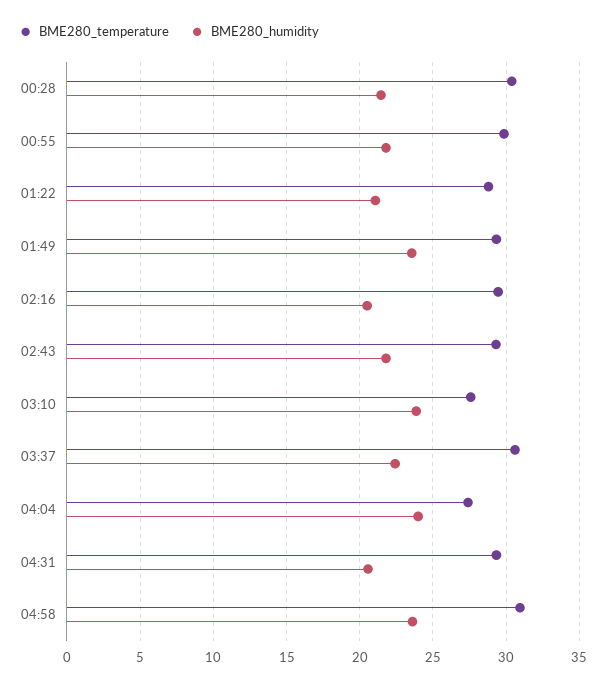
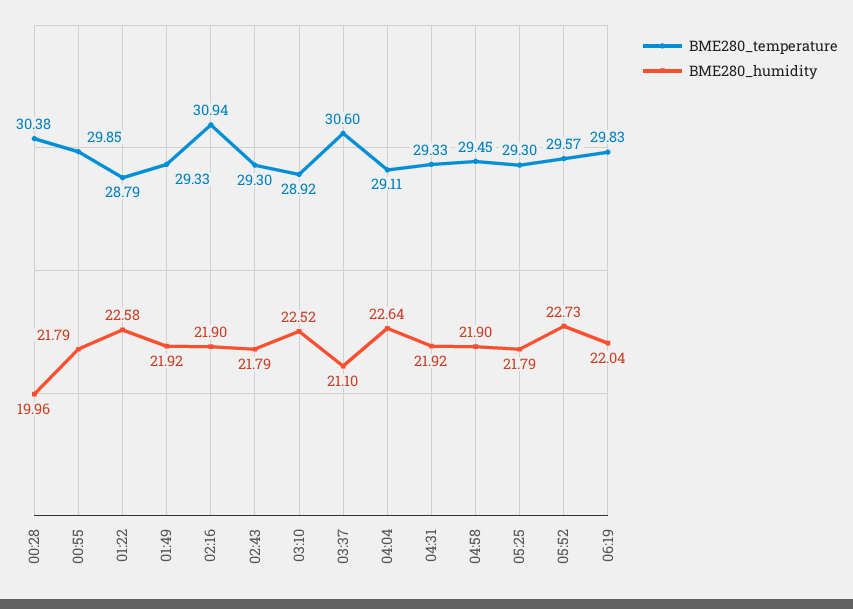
BME280_humidity, 00:28: 21.5 -> 19.96
BME280_humidity, 01:22: 21 -> 22.58
BME280_humidity, 01:49: 23.5 -> 21.92
BME280_temperature, 02:16: 29.5 -> 30.94
BME280_humidity, 02:16: 20.5 -> 21.9
BME280_temperature, 03:10: 27.5 -> 28.92
BME280_humidity, 03:10: 24 -> 22.52
BME280_humidity, 03:37: 22.5 -> 21.1
BME280_temperature, 04:04: 27.5 -> 29.11
BME280_humidity, 04:04: 24 -> 22.64
BME280_humidity, 04:31: 20.5 -> 21.92
BME280_temperature, 04:58: 31 -> 29.45
BME280_humidity, 04:58: 23.5 -> 21.9
BME280_temperature, 05:25: none -> 29.3
BME280_humidity, 05:25: none -> 21.79
BME280_temperature, 05:52: none -> 29.57
BME280_humidity, 05:52: none -> 22.73
BME280_temperature, 06:19: none -> 29.83
BME280_humidity, 06:19: none -> 22.04

